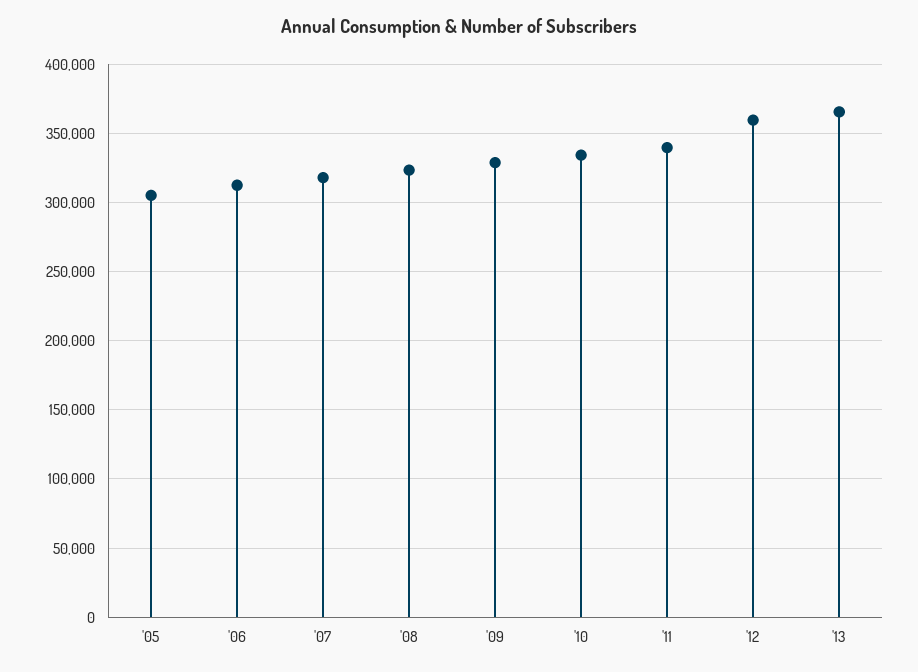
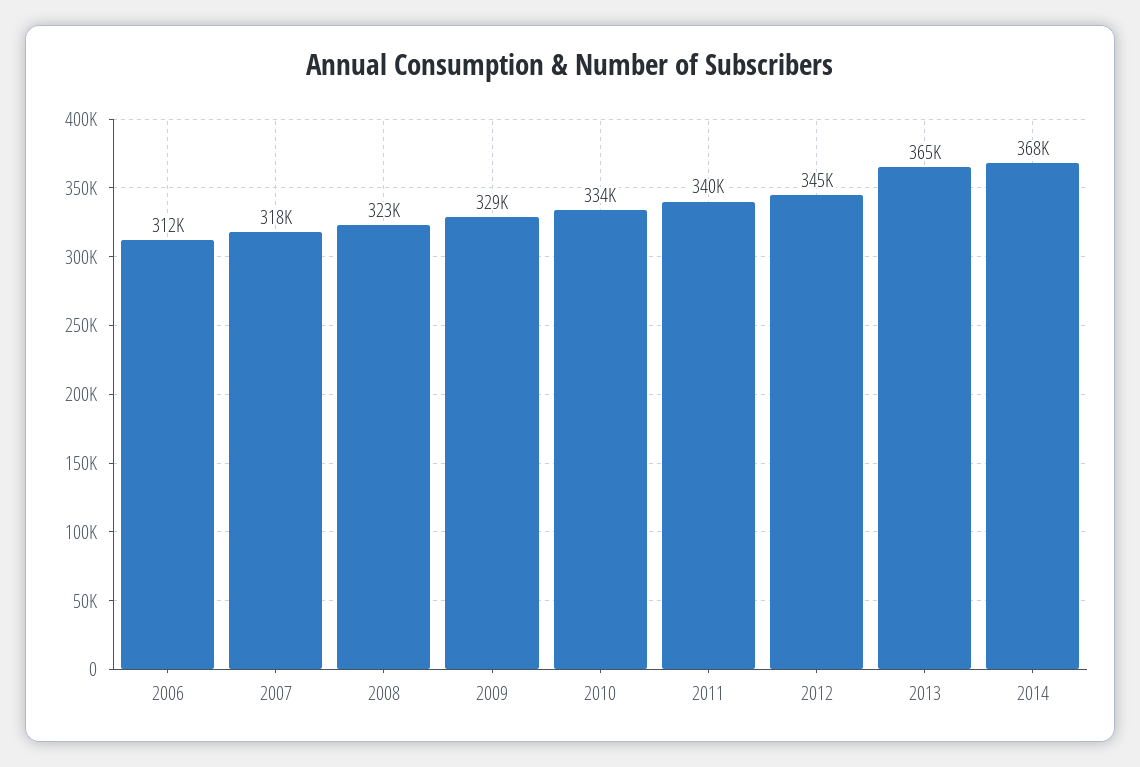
'05: 305000 -> none
'12: 360000 -> 345000
2014: none -> 368000

